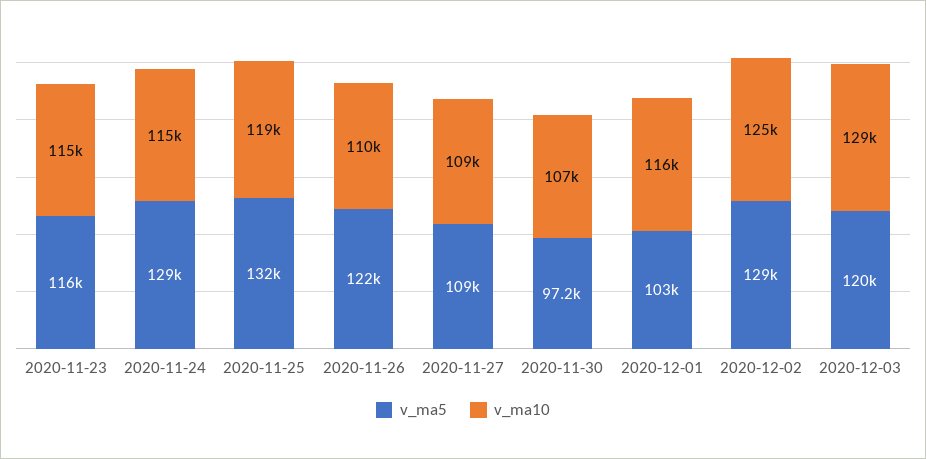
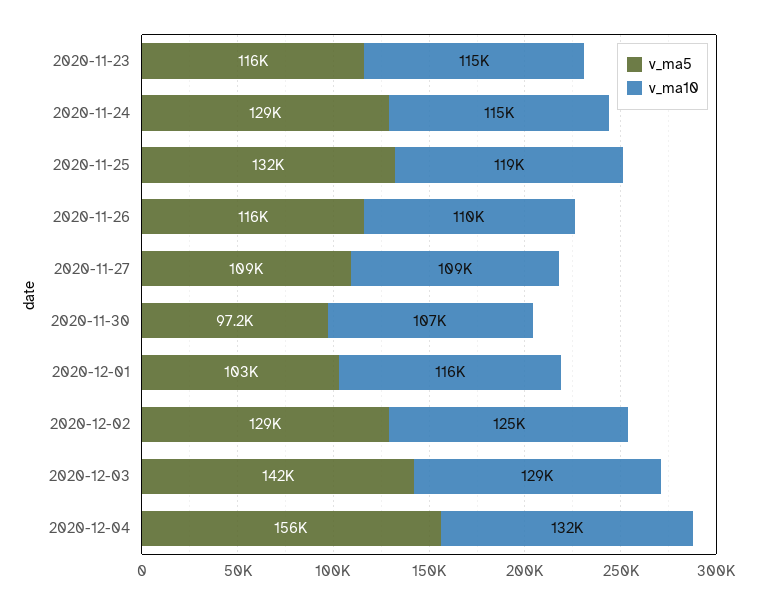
v_ma5, 2020-11-26: 122000 -> 116000
v_ma5, 2020-12-03: 120000 -> 142000
v_ma5, 2020-12-04: none -> 156000
v_ma10, 2020-12-04: none -> 132000

